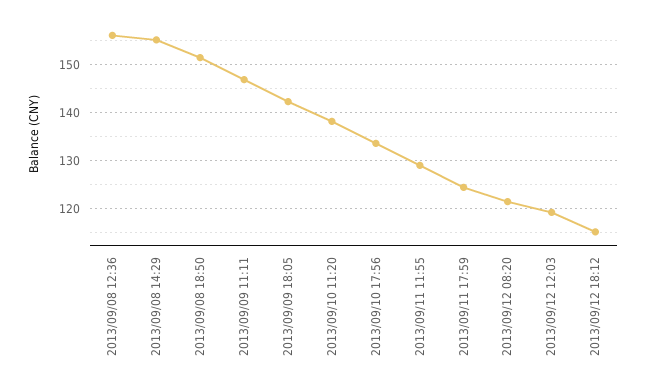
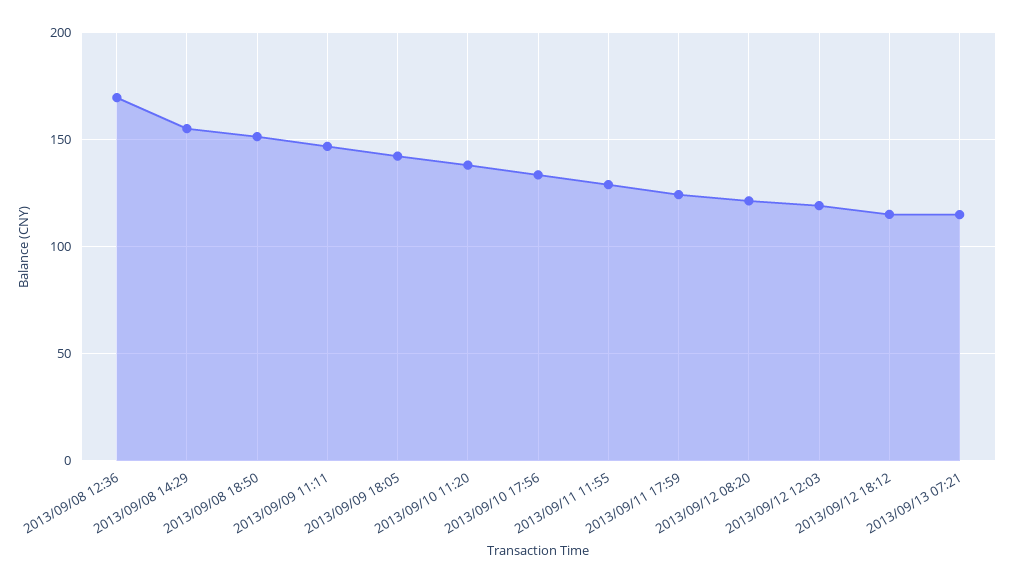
2013/09/08 12:36: 156 -> 170
2013/09/13 07:21: none -> 115

